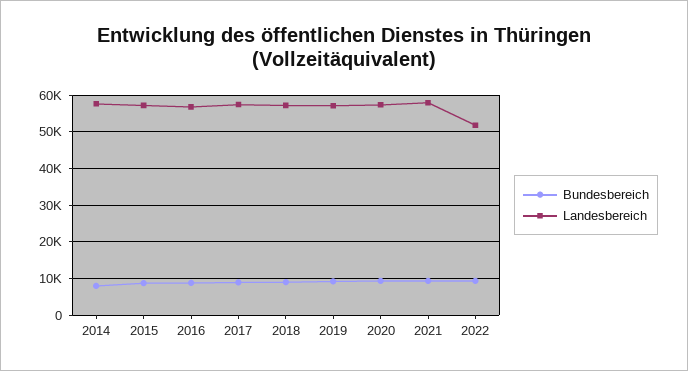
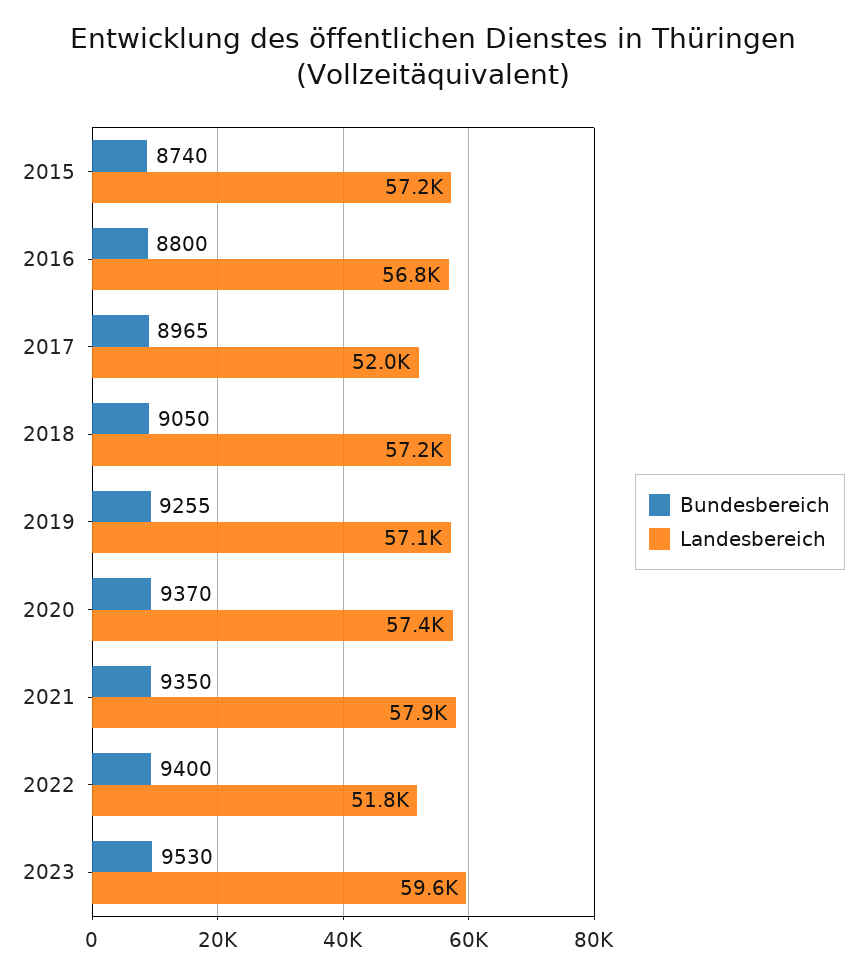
Bundesbereich, 2014: 8000 -> none
Landesbereich, 2014: 58000 -> none
Landesbereich, 2017: 58000 -> 52000
Bundesbereich, 2023: none -> 9530
Landesbereich, 2023: none -> 59600

